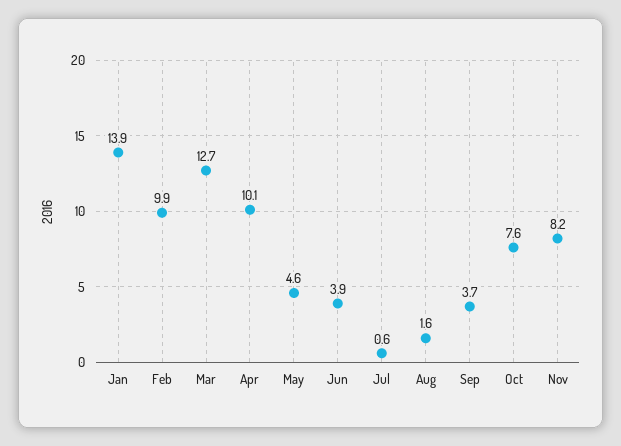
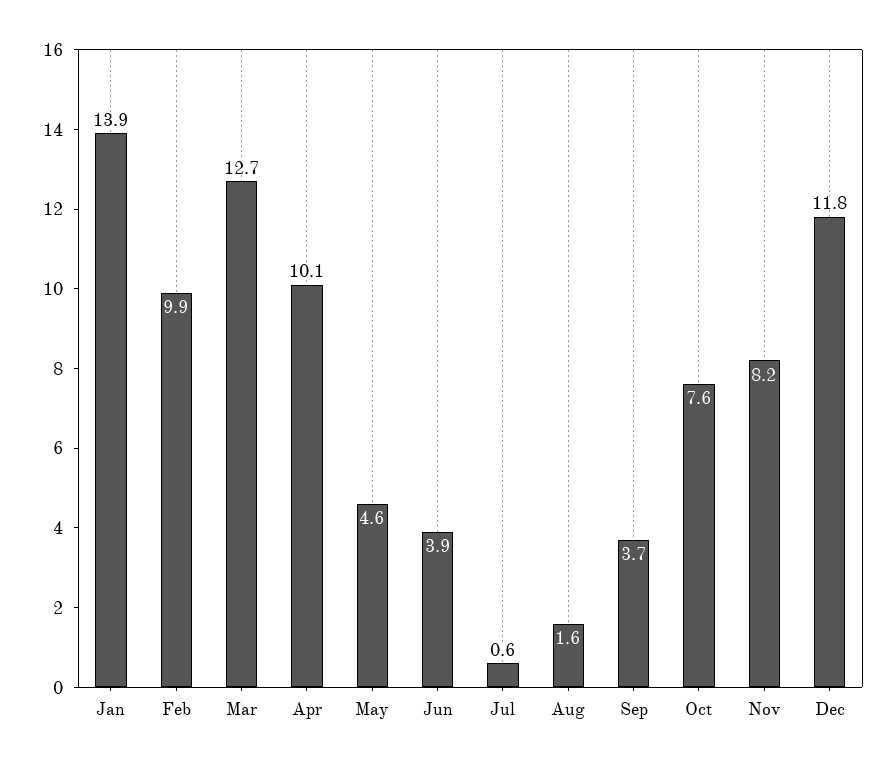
Dec: none -> 11.8

